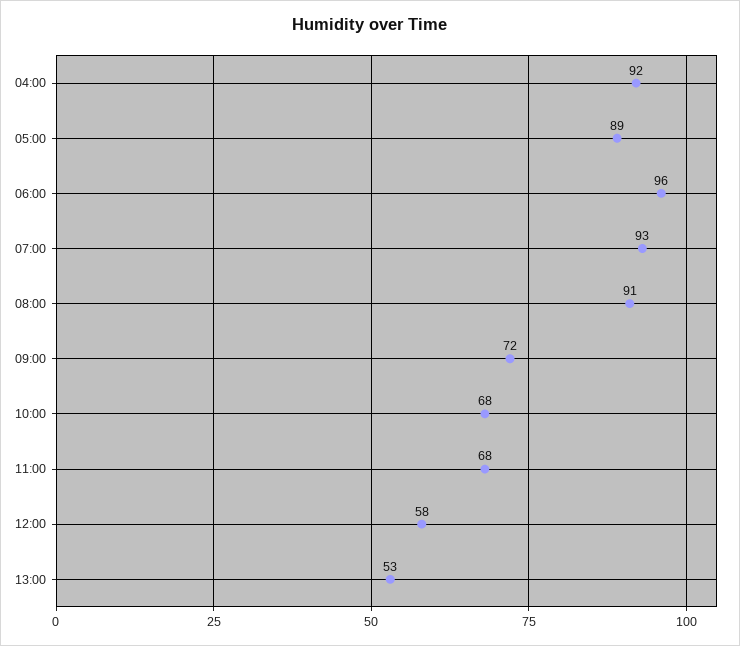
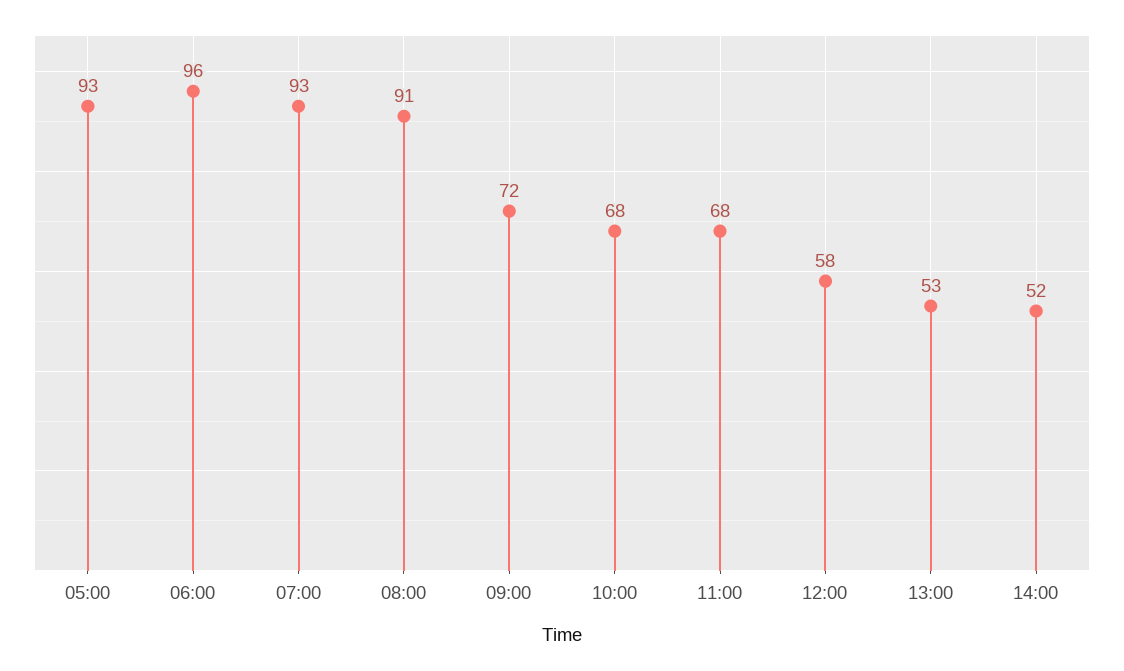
04:00: 92 -> none
05:00: 89 -> 93
14:00: none -> 52

